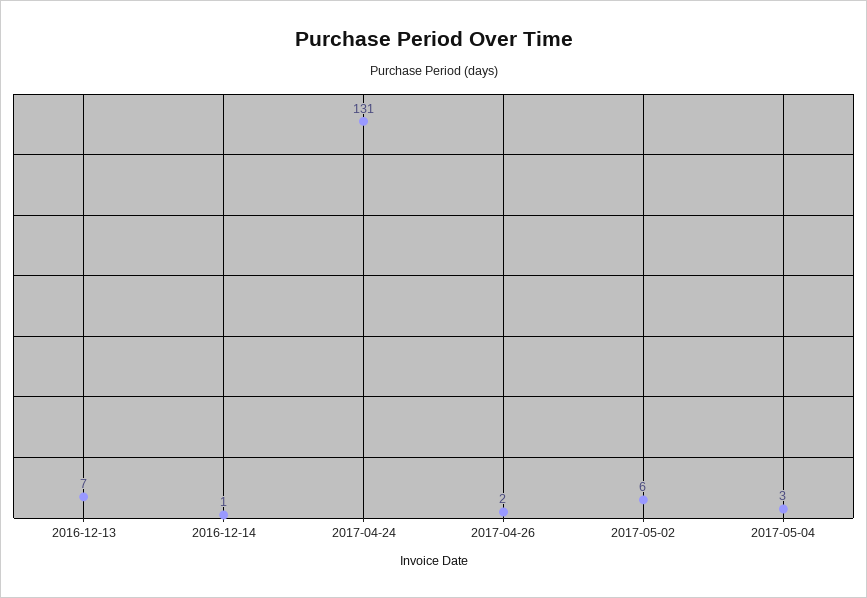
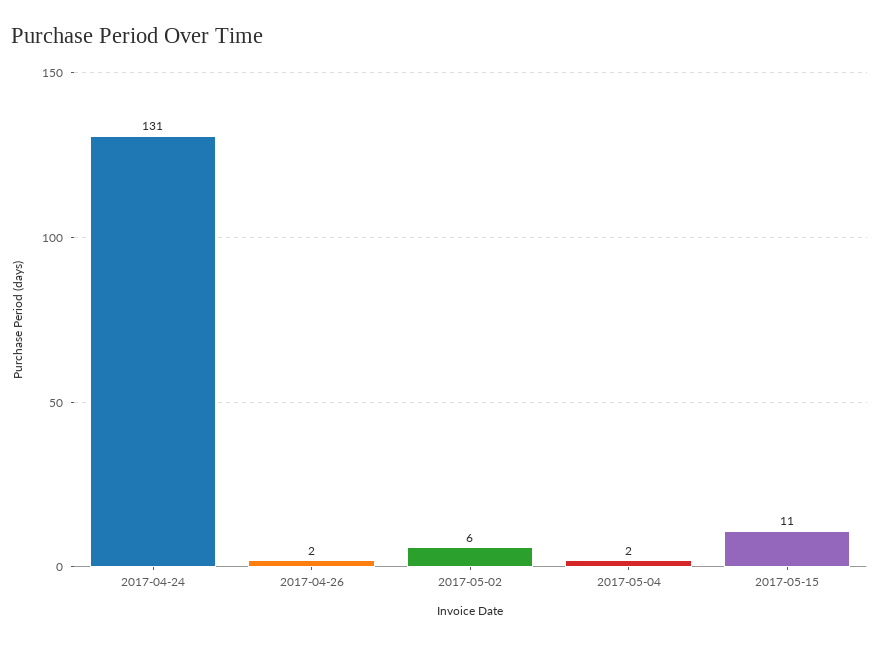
2016-12-13: 7 -> none
2016-12-14: 1 -> none
2017-05-04: 3 -> 2
2017-05-15: none -> 11

